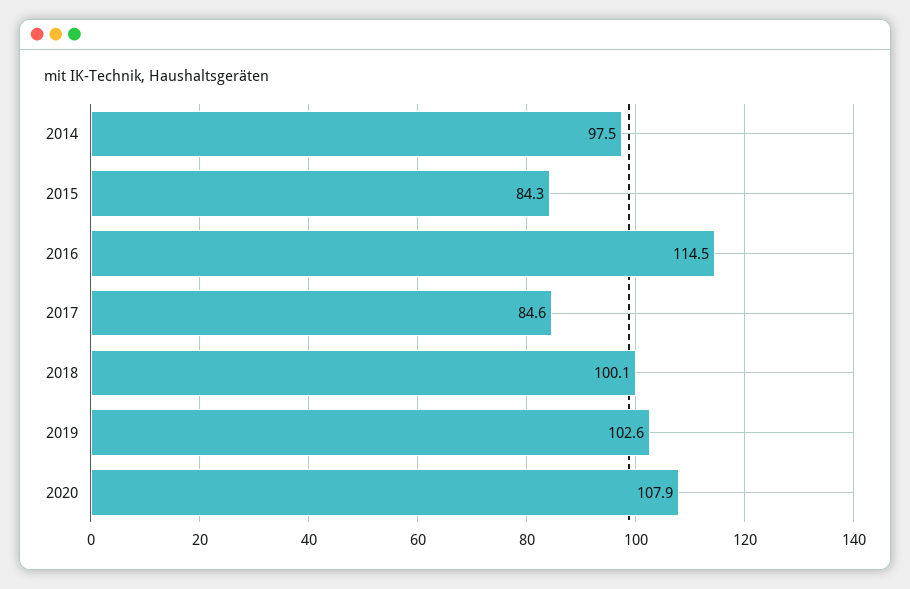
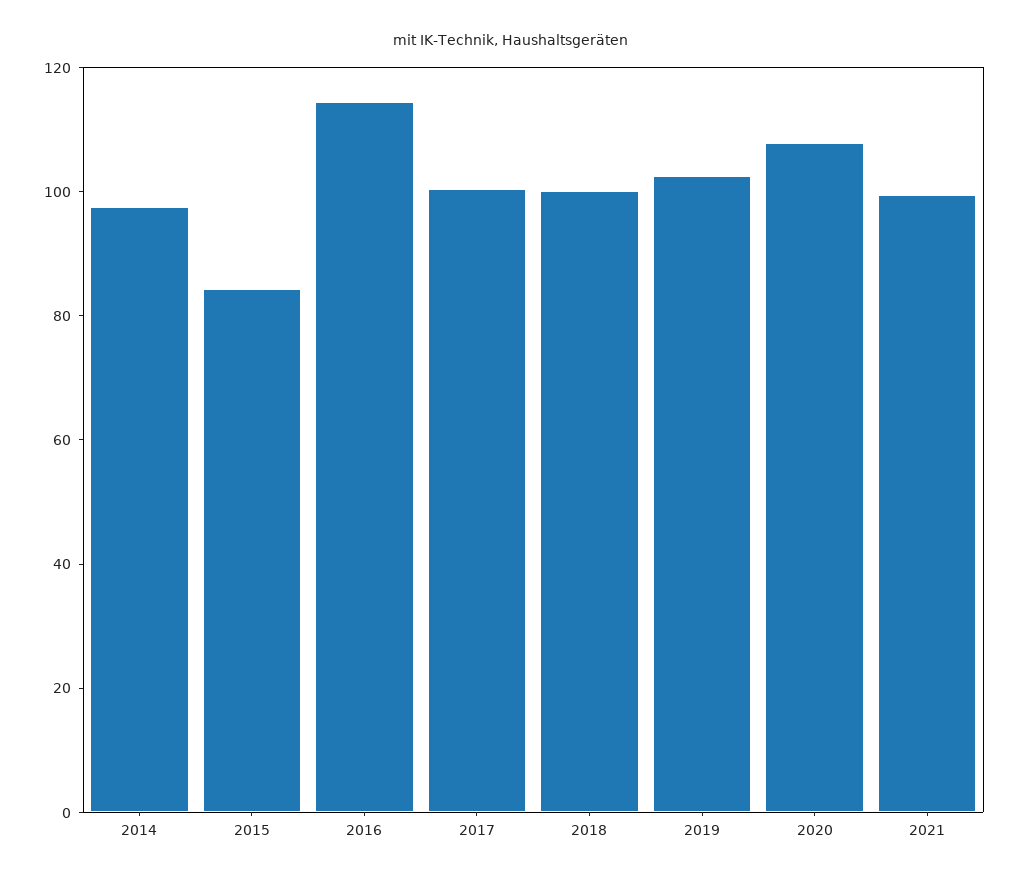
2017: 84.6 -> 100
2021: none -> 100

